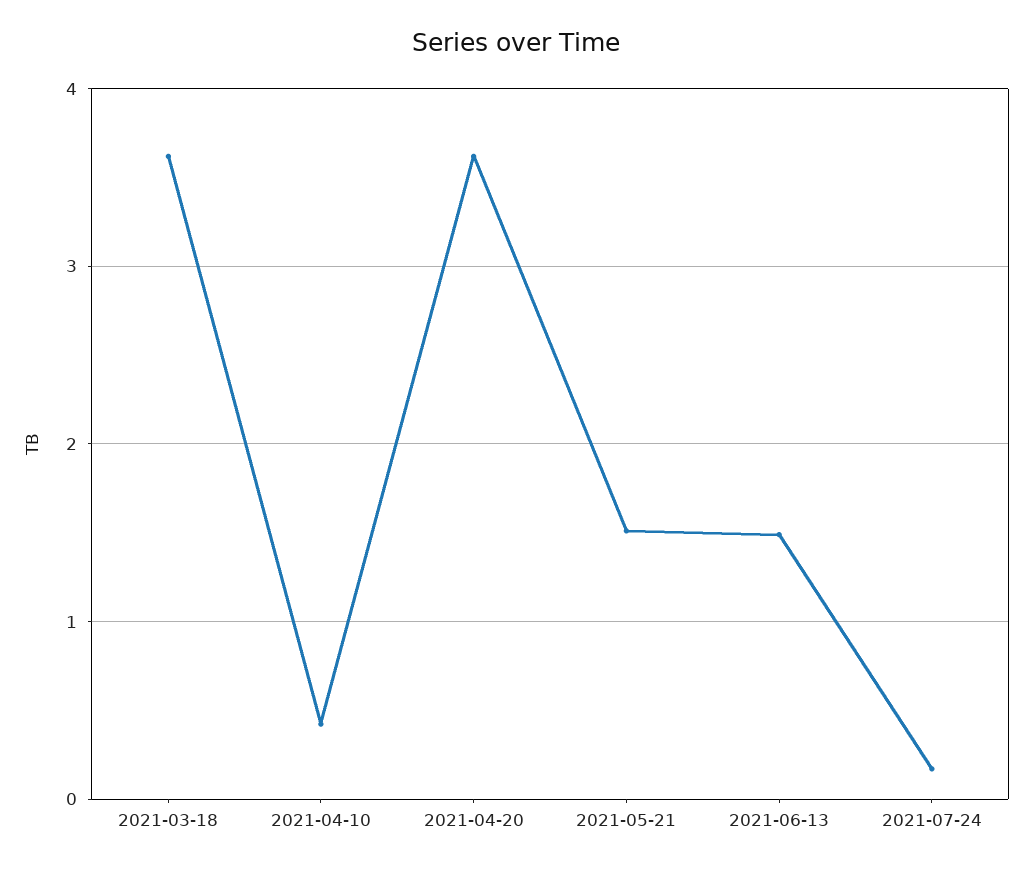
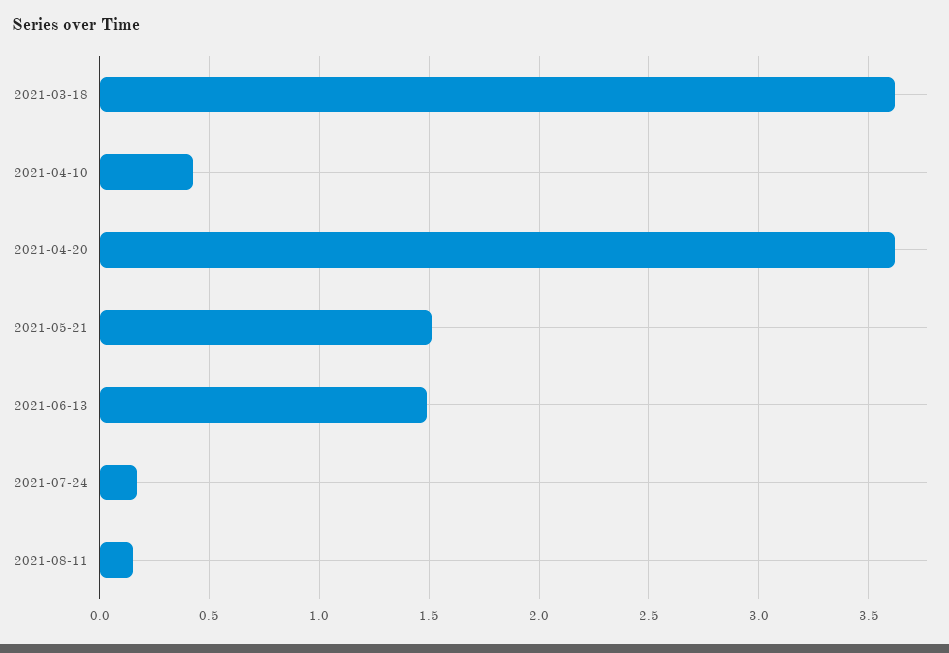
2021-08-11: none -> 0.15

